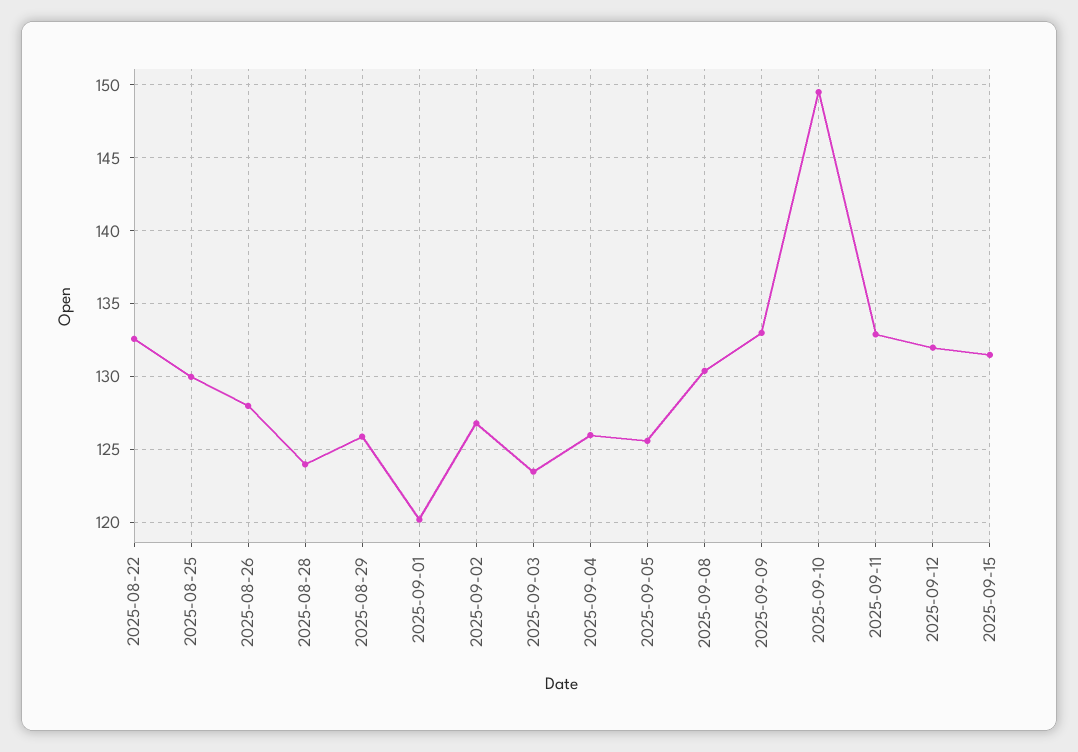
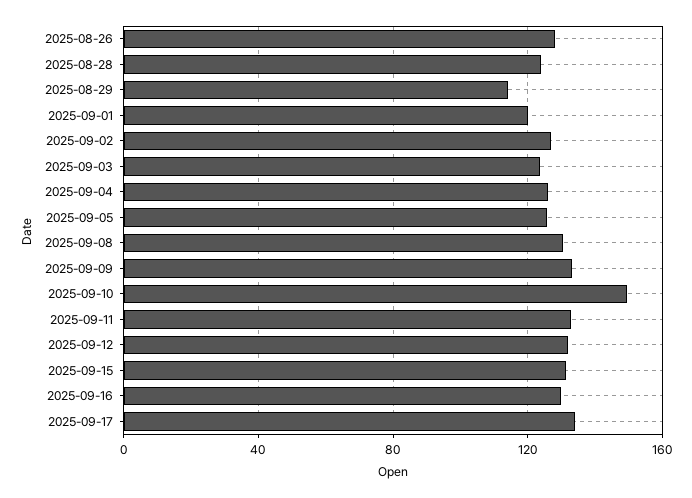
2025-08-22: 132.5 -> none
2025-08-25: 130 -> none
2025-08-29: 126 -> 115
2025-09-16: none -> 130
2025-09-17: none -> 135

